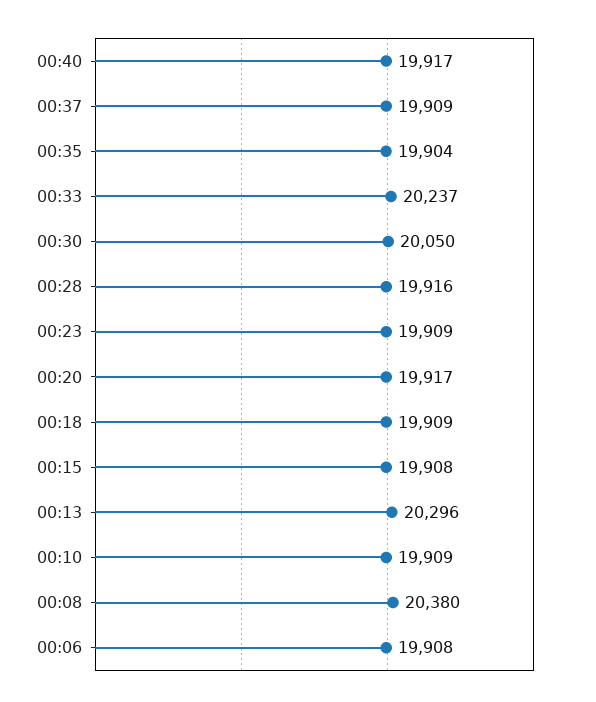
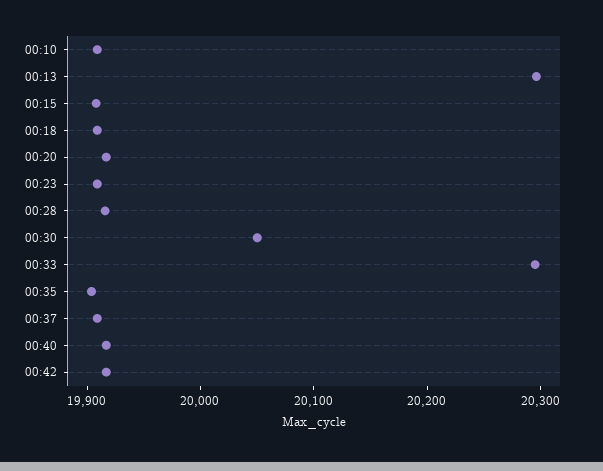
00:33: 20237 -> 20300
00:08: 20380 -> none
00:06: 19908 -> none
00:42: none -> 19920

